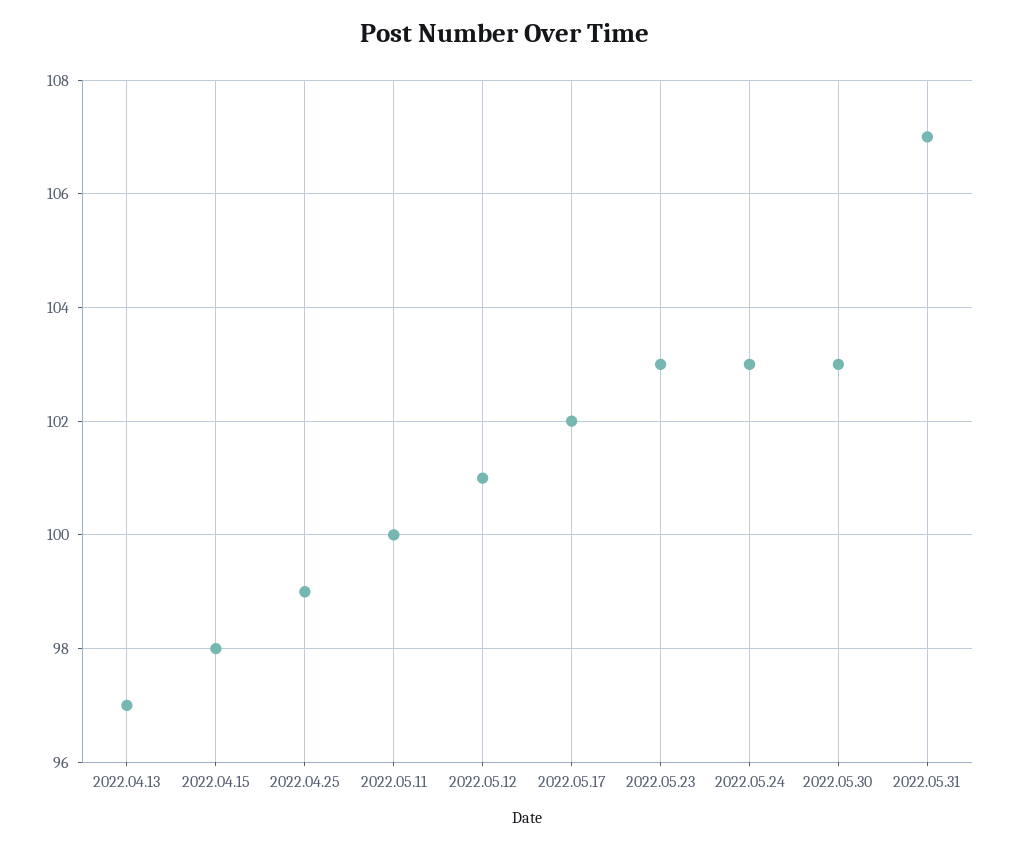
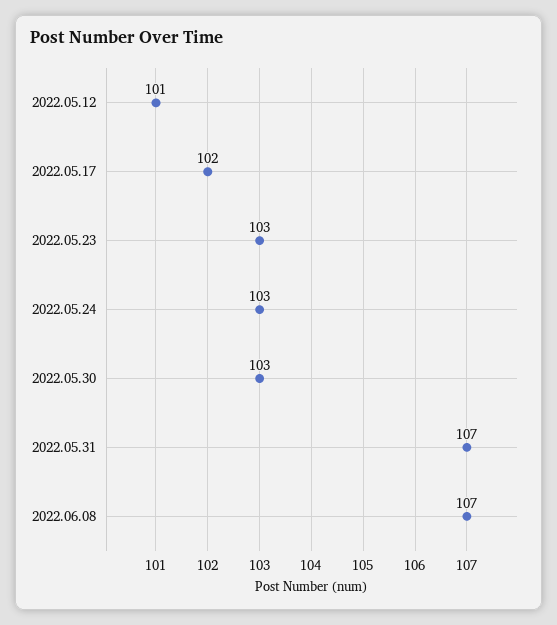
2022.04.13: 97 -> none
2022.04.15: 98 -> none
2022.04.25: 99 -> none
2022.05.11: 100 -> none
2022.06.08: none -> 107

